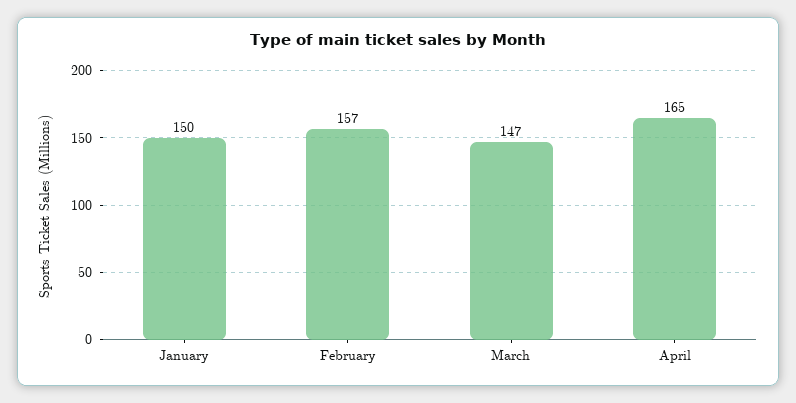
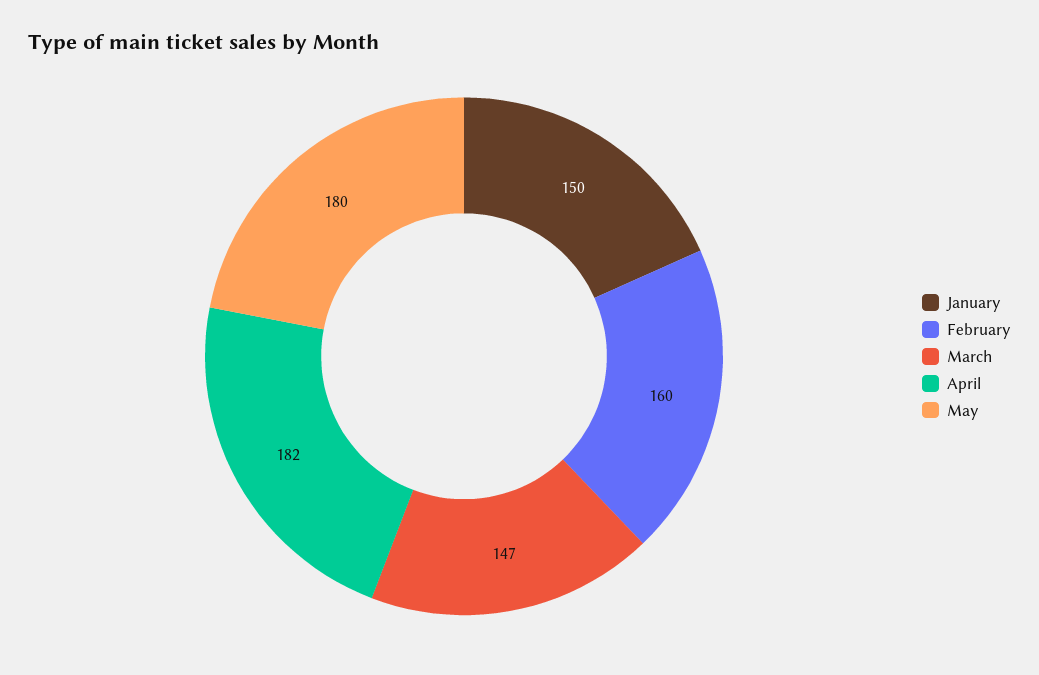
February: 157 -> 160
April: 165 -> 182
May: none -> 180

